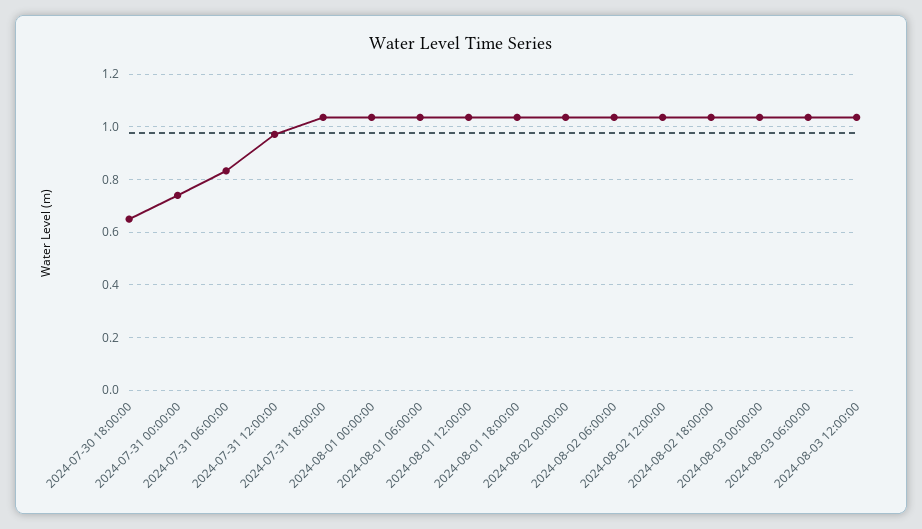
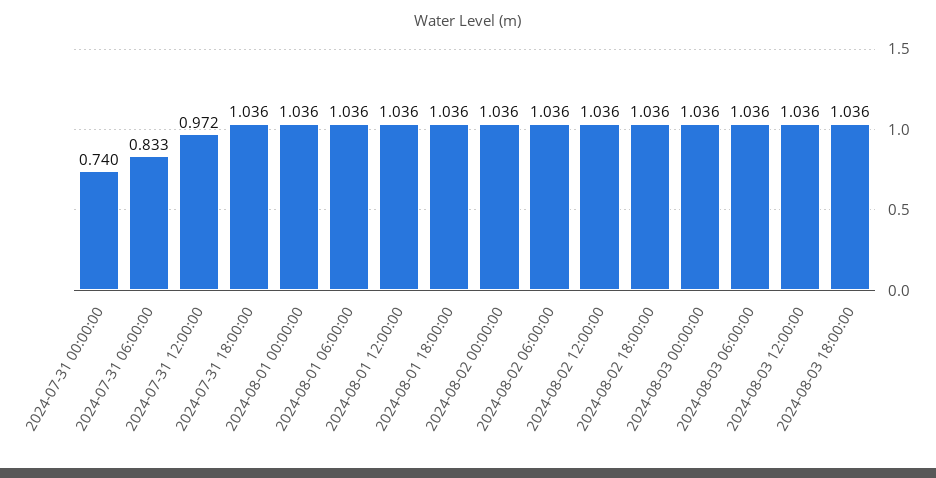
2024-07-30 18:00:00: 0.65 -> none
2024-08-03 18:00:00: none -> 1.036

